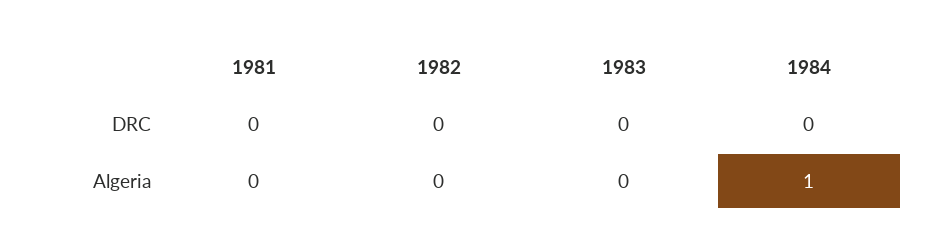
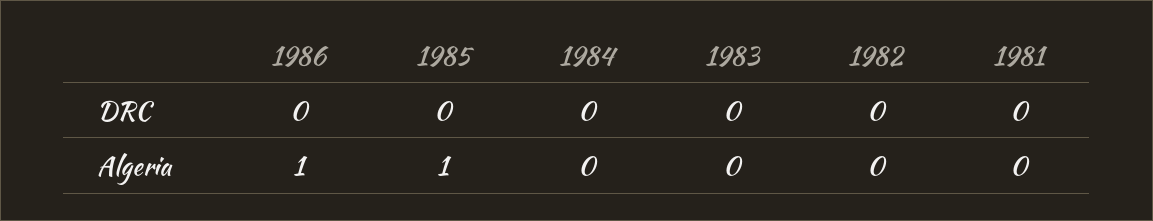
1984, Algeria: 1 -> 0
1986, DRC: none -> 0
1985, DRC: none -> 0
1986, Algeria: none -> 1
1985, Algeria: none -> 1

